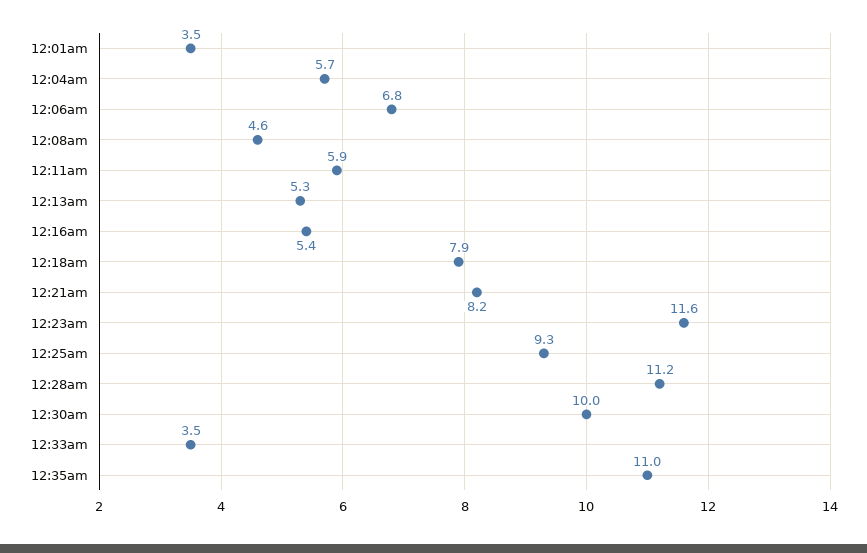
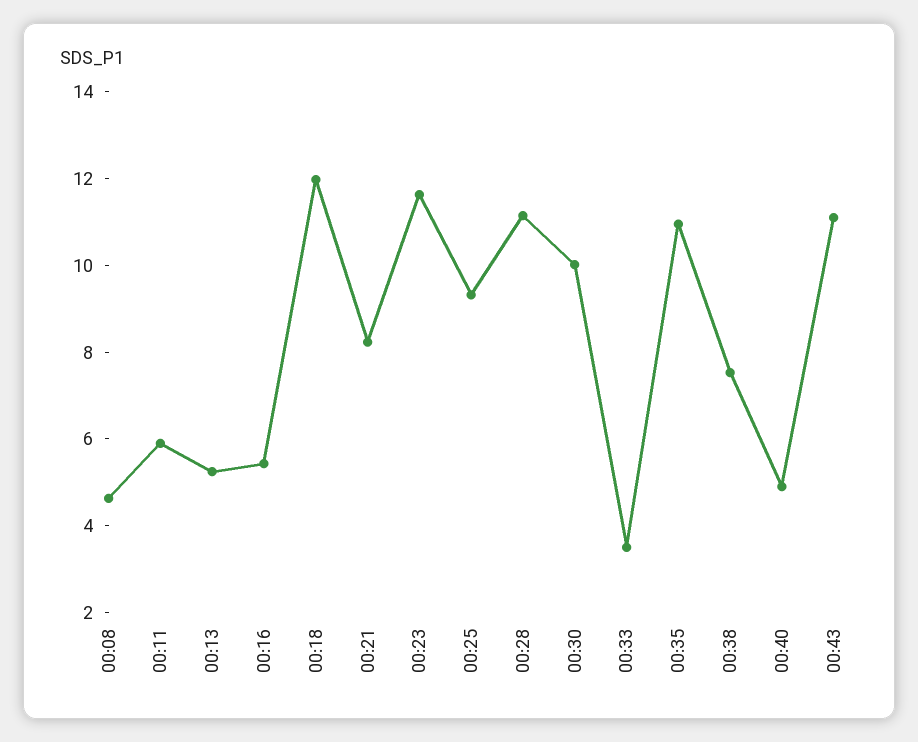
12:01am: 3.5 -> none
12:04am: 5.7 -> none
12:06am: 6.8 -> none
12:18am: 7.9 -> 12
00:38: none -> 7.5
00:40: none -> 5
00:43: none -> 11

